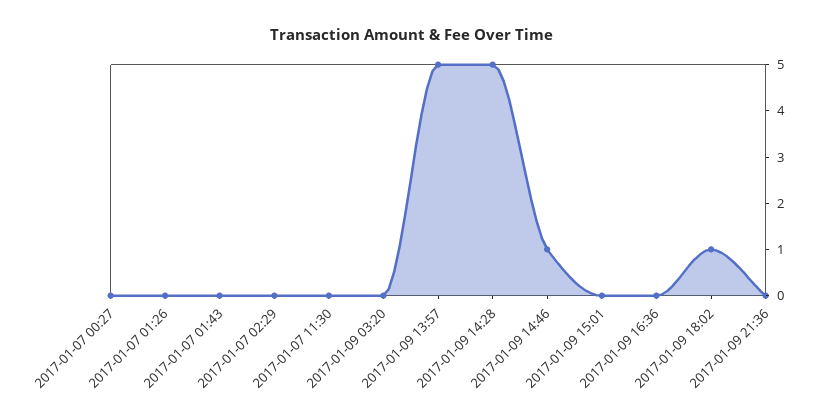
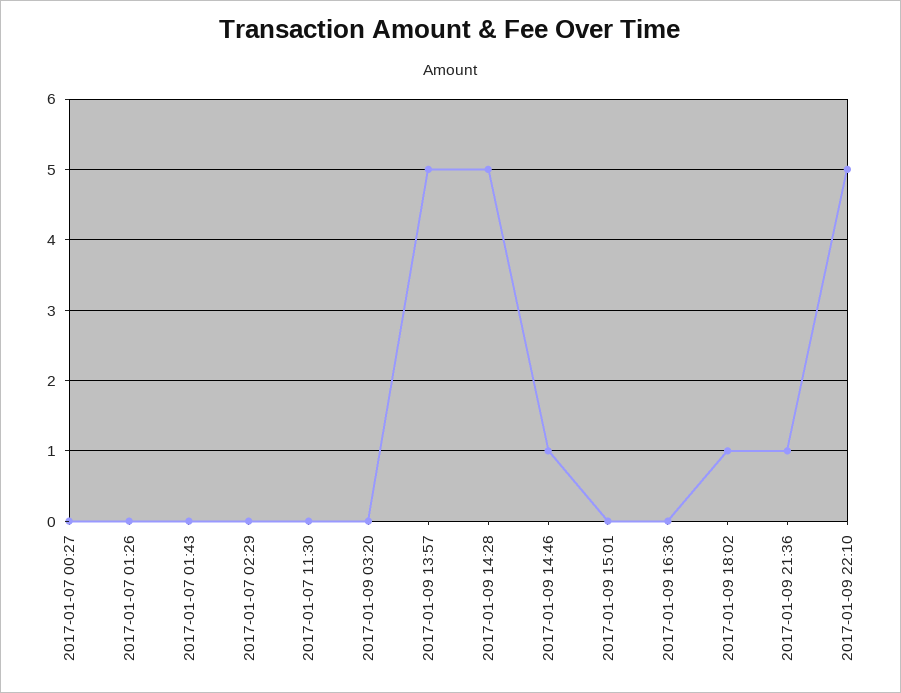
2017-01-09 21:36: 0 -> 1
2017-01-09 22:10: none -> 5

